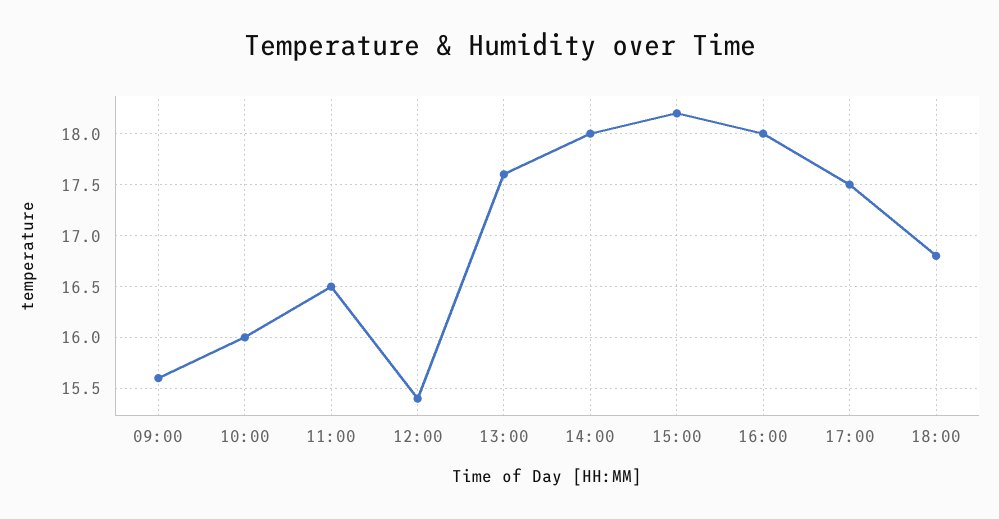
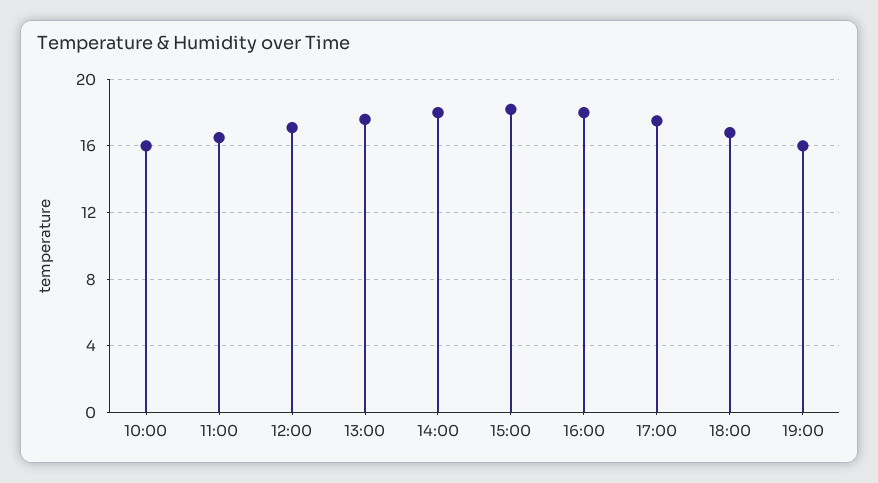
09:00: 15.6 -> none
12:00: 15.4 -> 17
19:00: none -> 16

